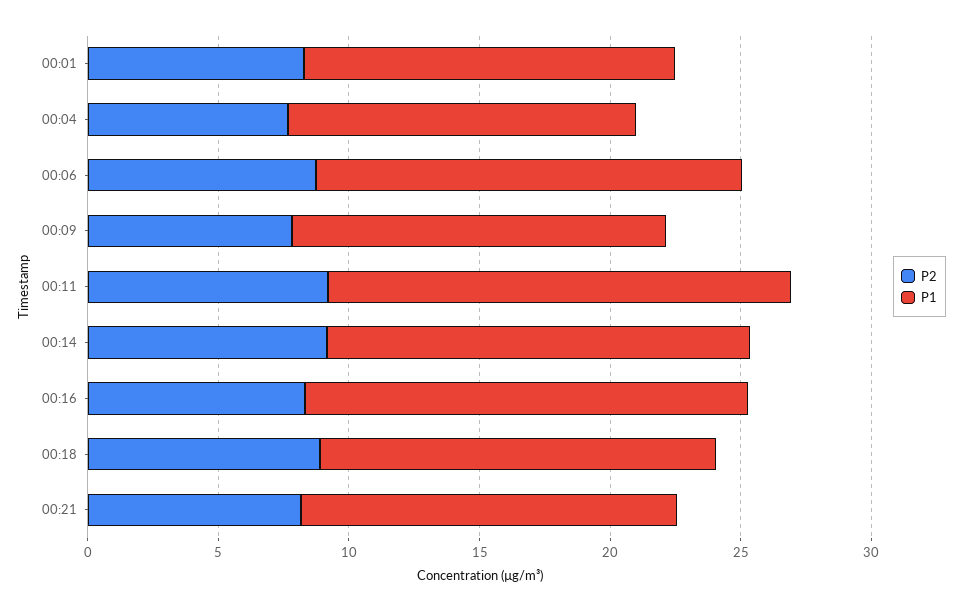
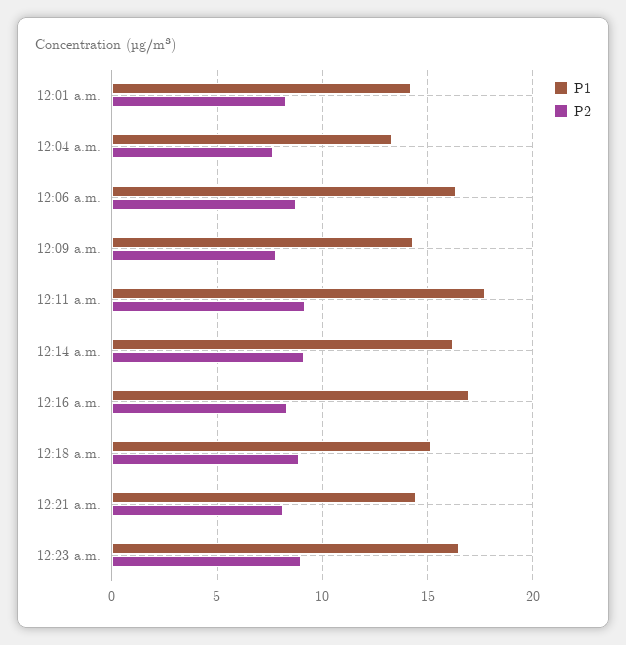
P1, 12:23 a.m.: none -> 16.5
P2, 12:23 a.m.: none -> 9

